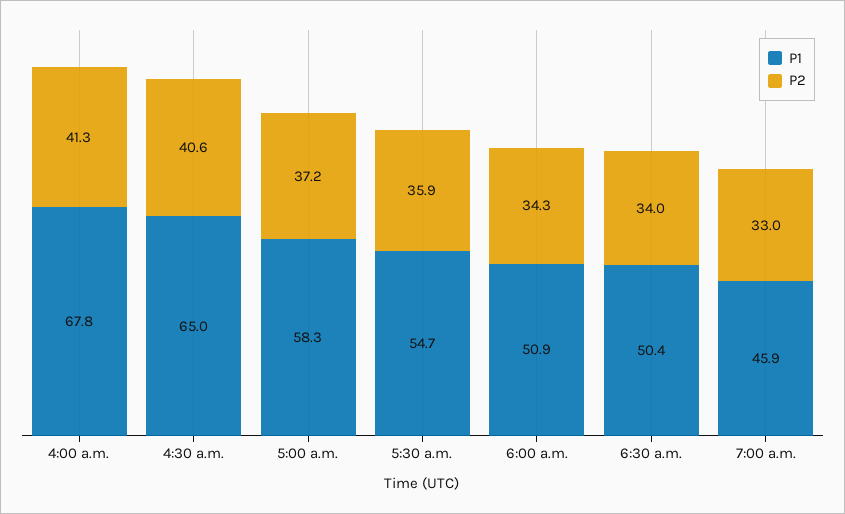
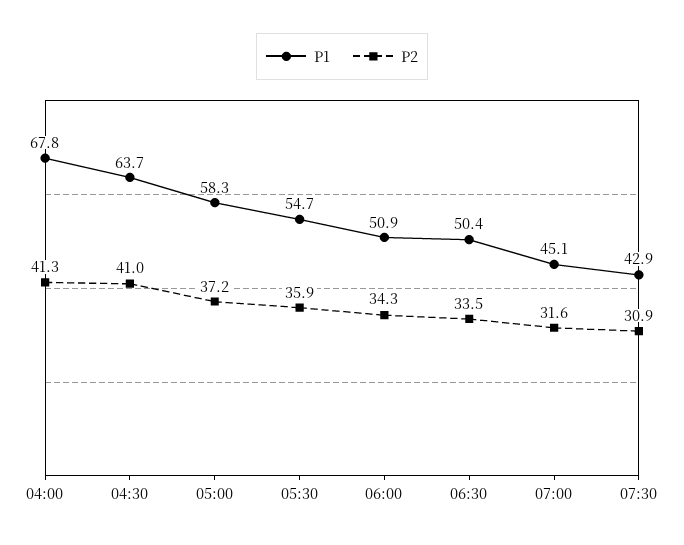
P1, 4:30 a.m.: 65 -> 63.7
P2, 4:30 a.m.: 40.6 -> 41
P2, 6:30 a.m.: 34 -> 33.5
P1, 7:00 a.m.: 45.9 -> 45.1
P2, 7:00 a.m.: 33 -> 31.6
P1, 07:30: none -> 42.9
P2, 07:30: none -> 30.9

